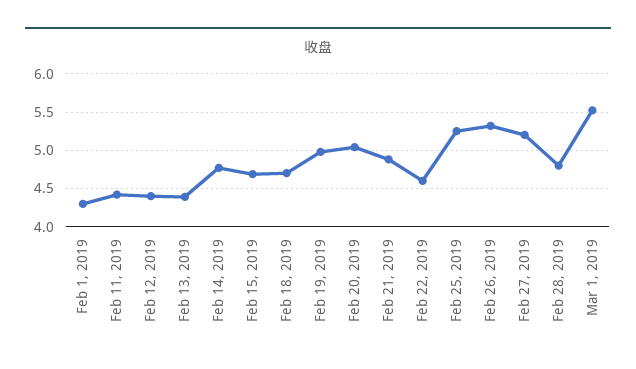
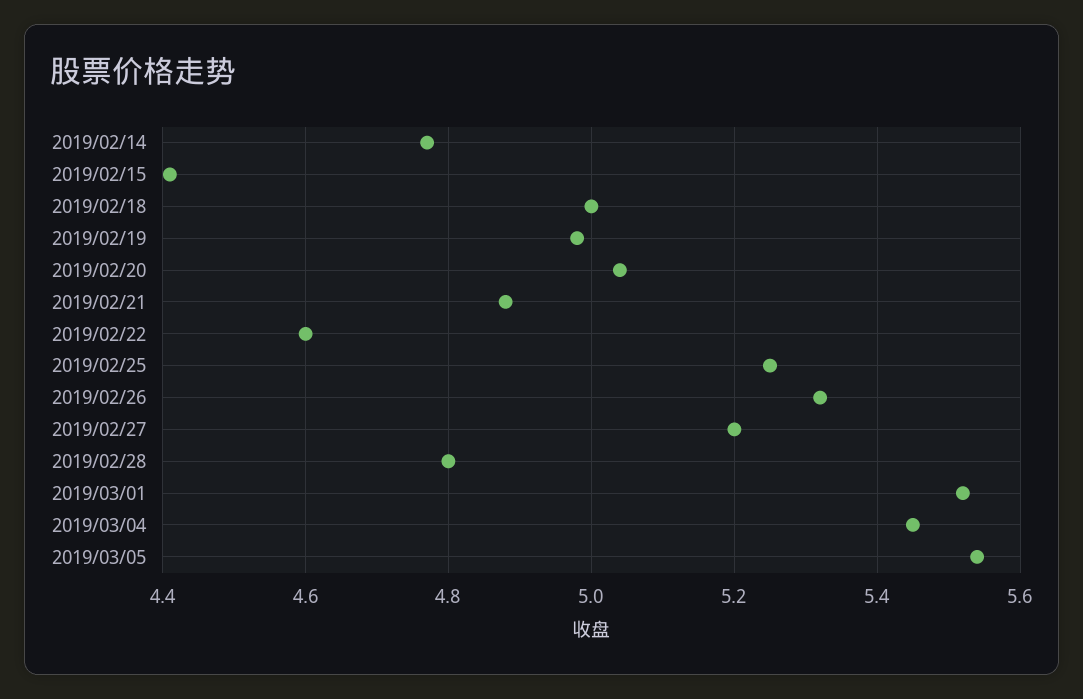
Feb 1, 2019: 4.3 -> none
Feb 11, 2019: 4.4 -> none
Feb 12, 2019: 4.4 -> none
Feb 13, 2019: 4.4 -> none
Feb 15, 2019: 4.7 -> 4.4
Feb 18, 2019: 4.7 -> 5
2019/03/04: none -> 5.45
2019/03/05: none -> 5.55

